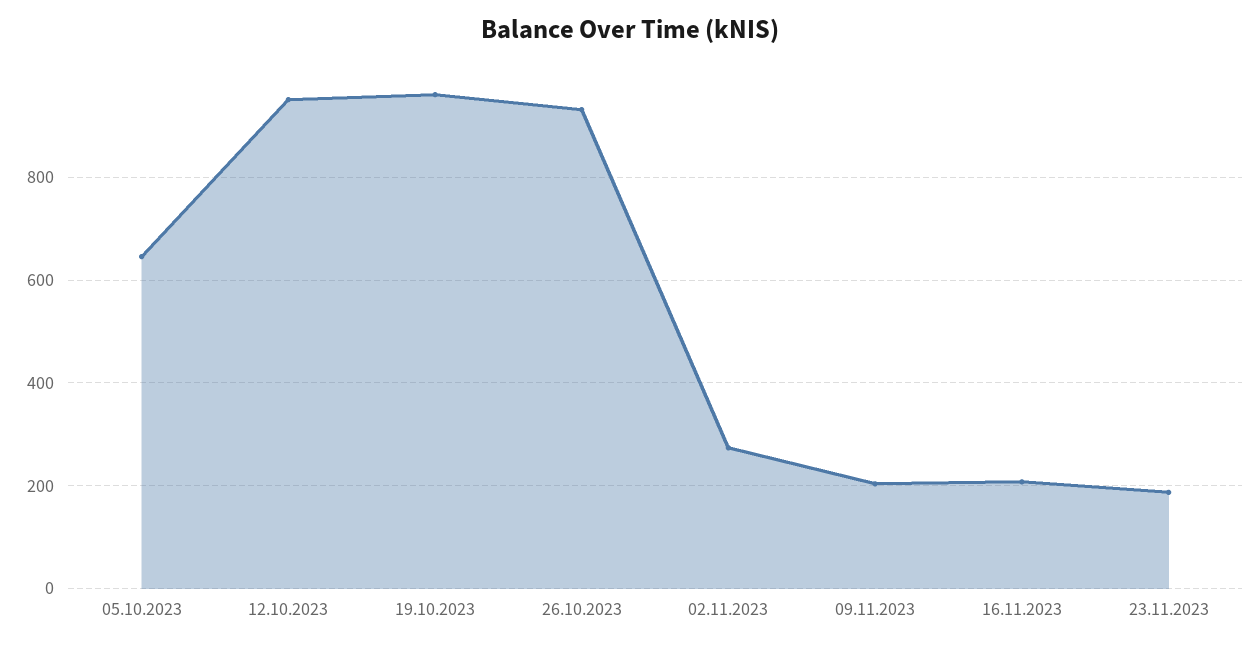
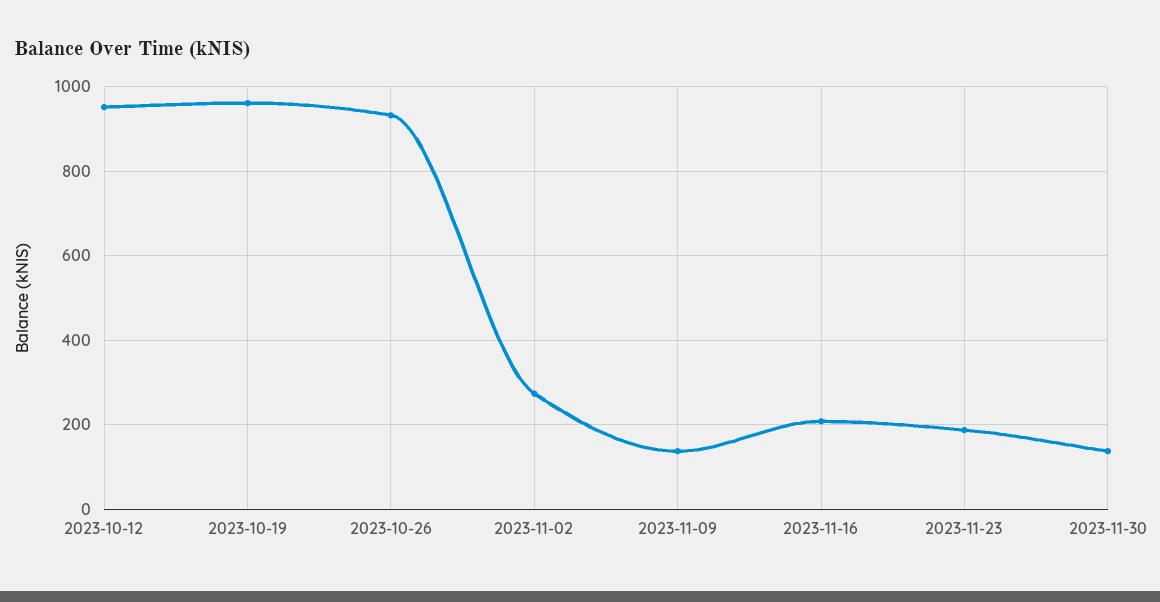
05.10.2023: 640 -> none
09.11.2023: 200 -> 140
2023-11-30: none -> 140

